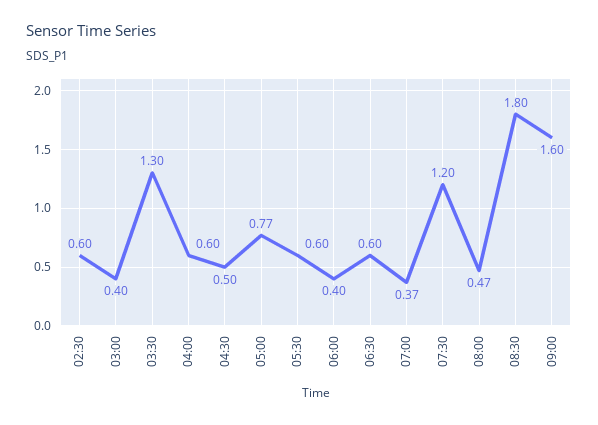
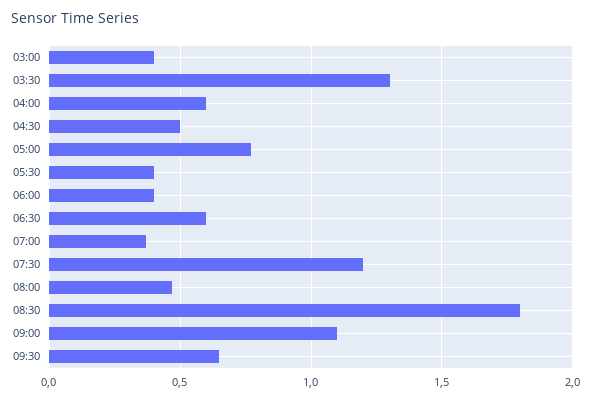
02:30: 0.6 -> none
05:30: 0.6 -> 0.4
09:00: 1.6 -> 1.1
09:30: none -> 0.65

